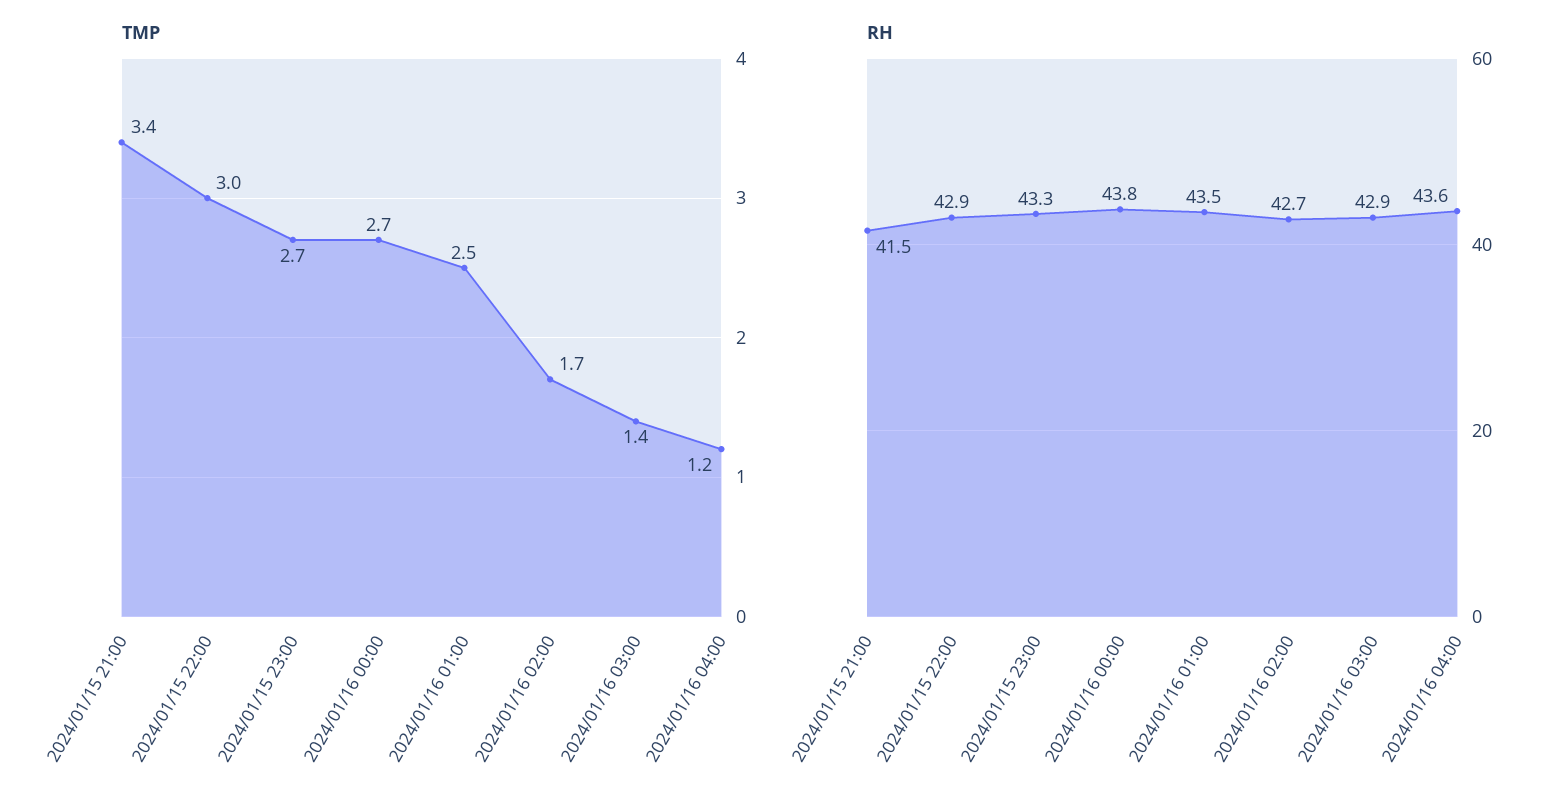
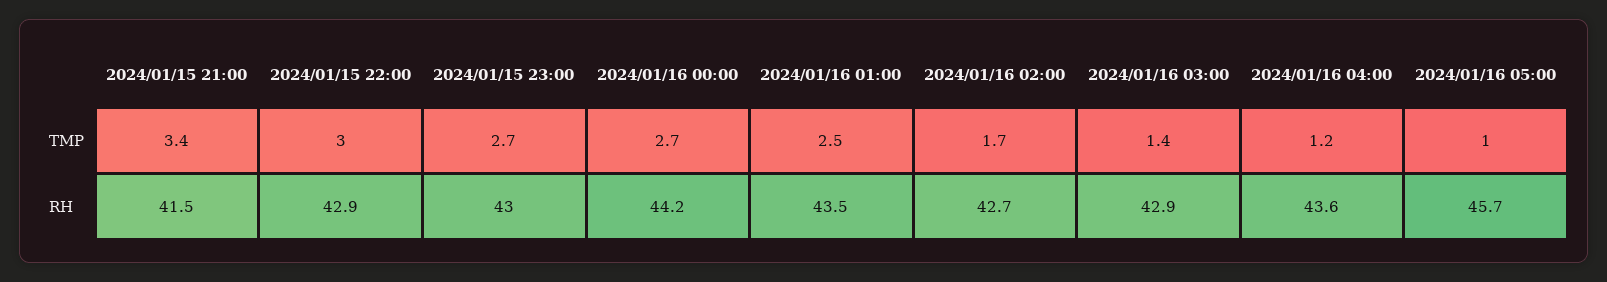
RH, 2024/01/15 23:00: 43.3 -> 43
RH, 2024/01/16 00:00: 43.8 -> 44.2
TMP, 2024/01/16 05:00: none -> 1
RH, 2024/01/16 05:00: none -> 45.7

